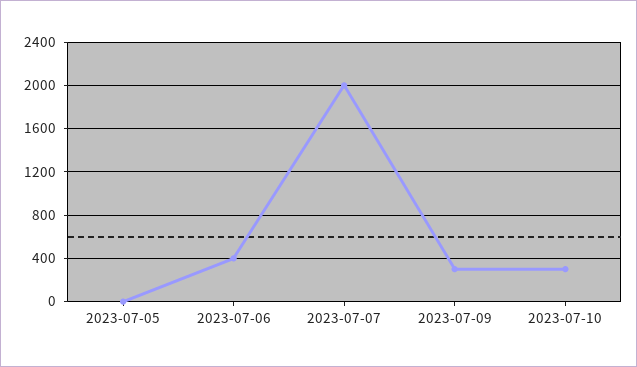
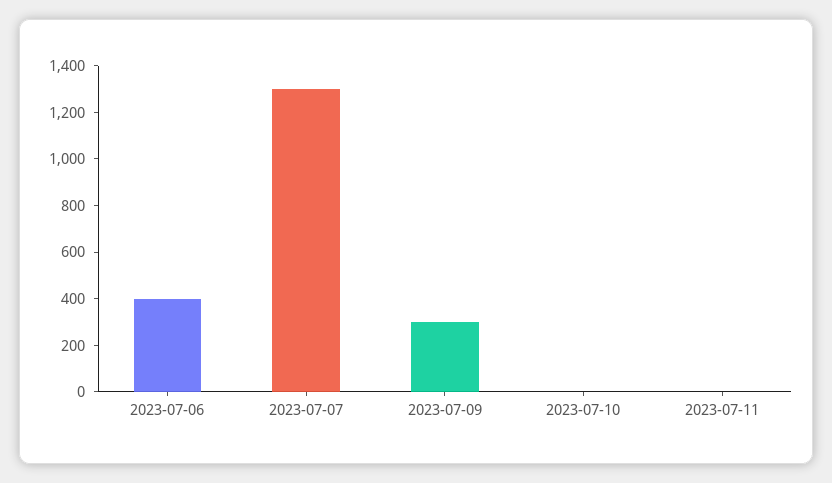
2023-07-05: 0 -> none
2023-07-07: 2000 -> 1300
2023-07-10: 300 -> 0
2023-07-11: none -> 0

